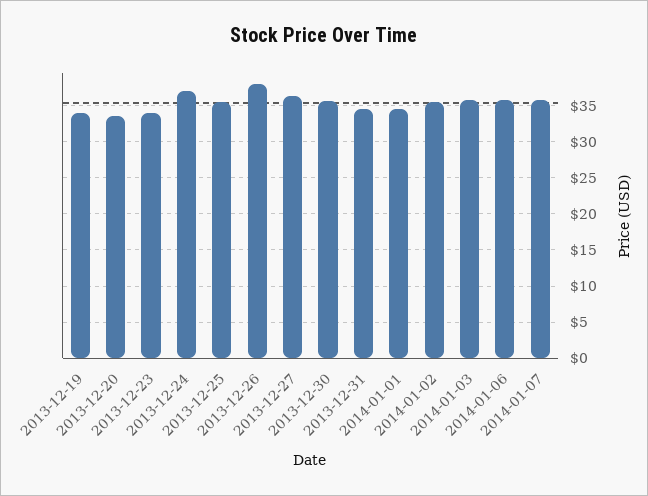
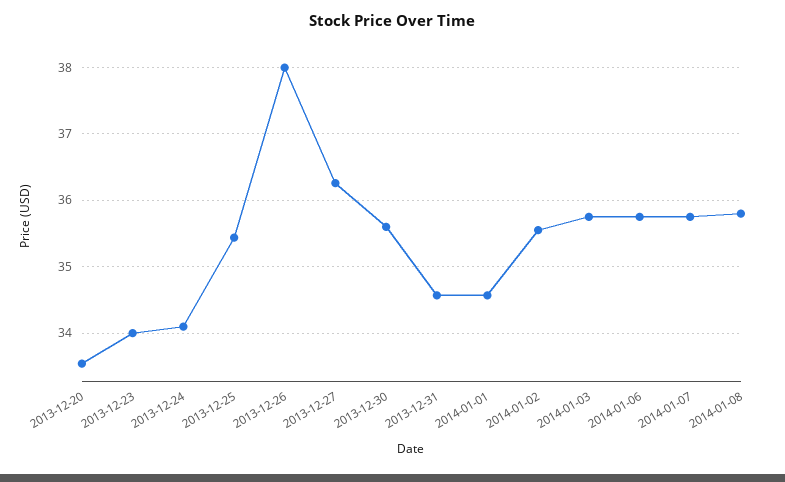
2013-12-19: 34 -> none
2013-12-24: 37 -> 34.1
2014-01-08: none -> 35.8

